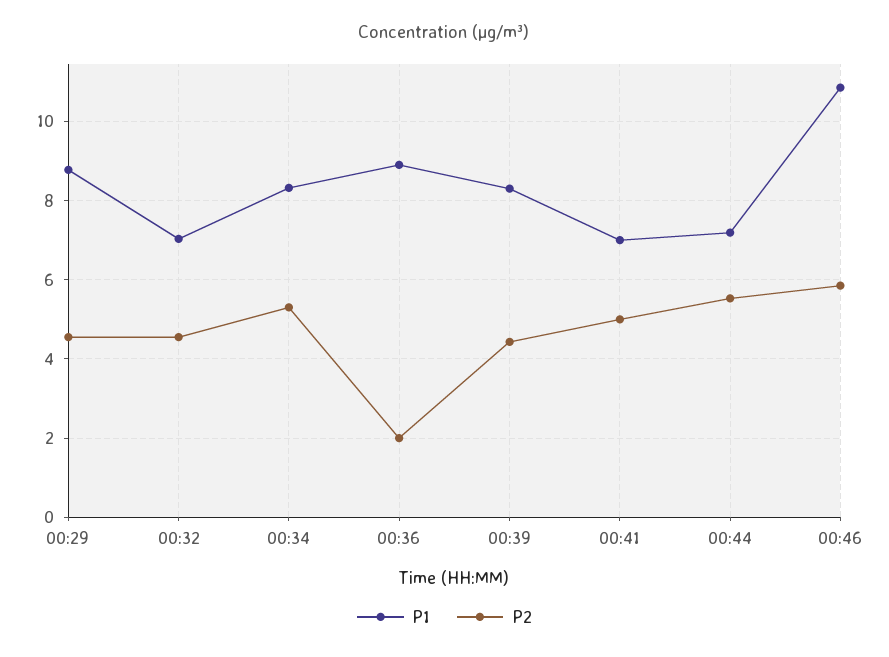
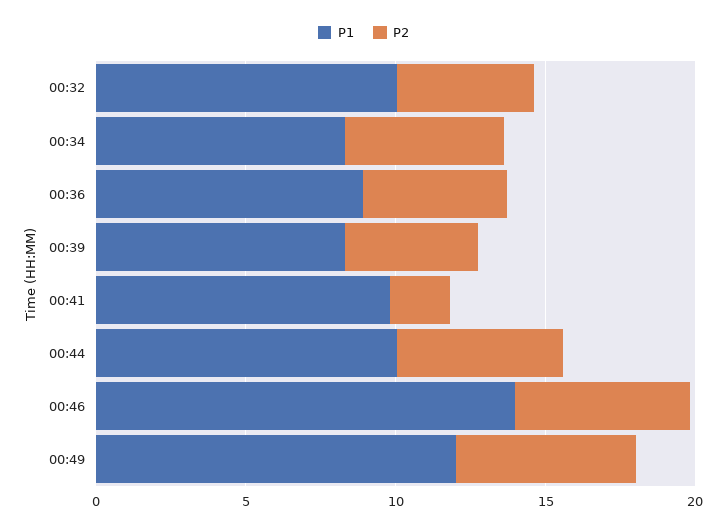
P1, 00:29: 8.8 -> none
P2, 00:29: 4.6 -> none
P1, 00:32: 7 -> 10
P2, 00:36: 2 -> 5
P1, 00:41: 7 -> 10
P2, 00:41: 5 -> 2
P1, 00:44: 7.2 -> 10
P1, 00:46: 10.8 -> 14
P1, 00:49: none -> 12
P2, 00:49: none -> 6

